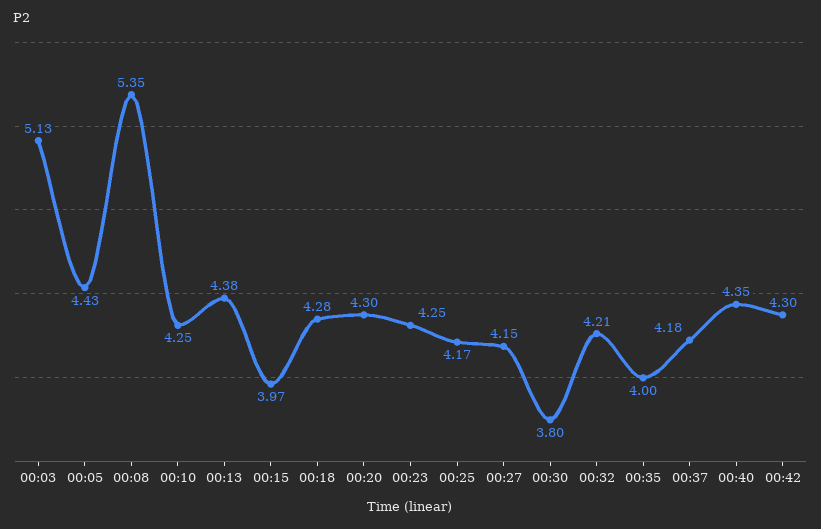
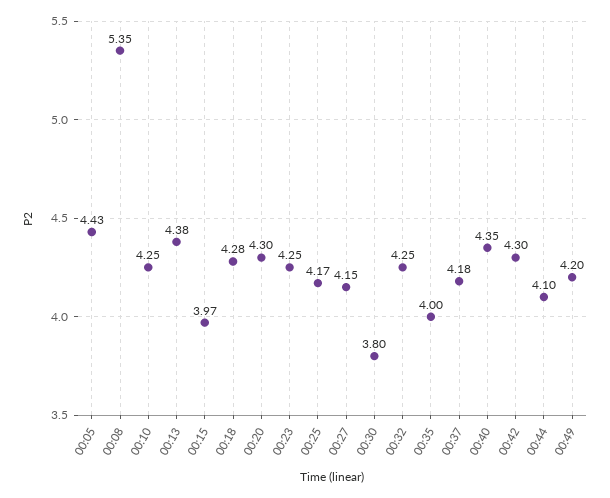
00:03: 5.13 -> none
00:32: 4.21 -> 4.25
00:44: none -> 4.1
00:49: none -> 4.2

